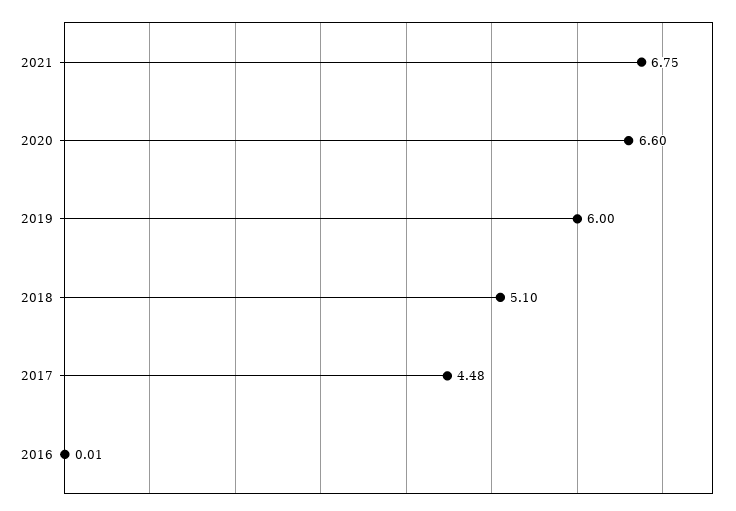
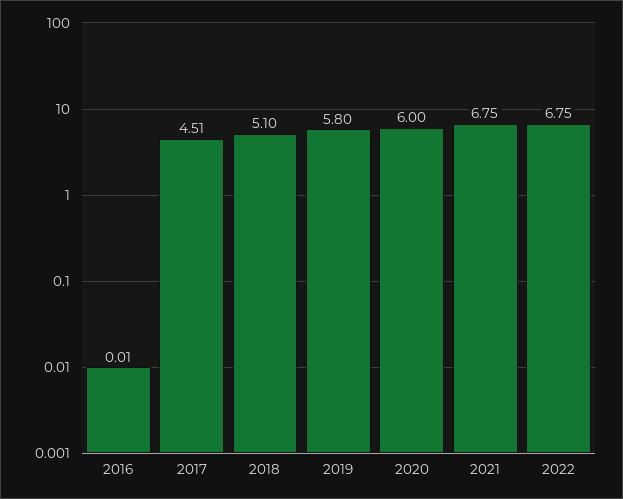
2020: 6.6 -> 6
2019: 6 -> 5.8
2017: 4.48 -> 4.51
2022: none -> 6.75

